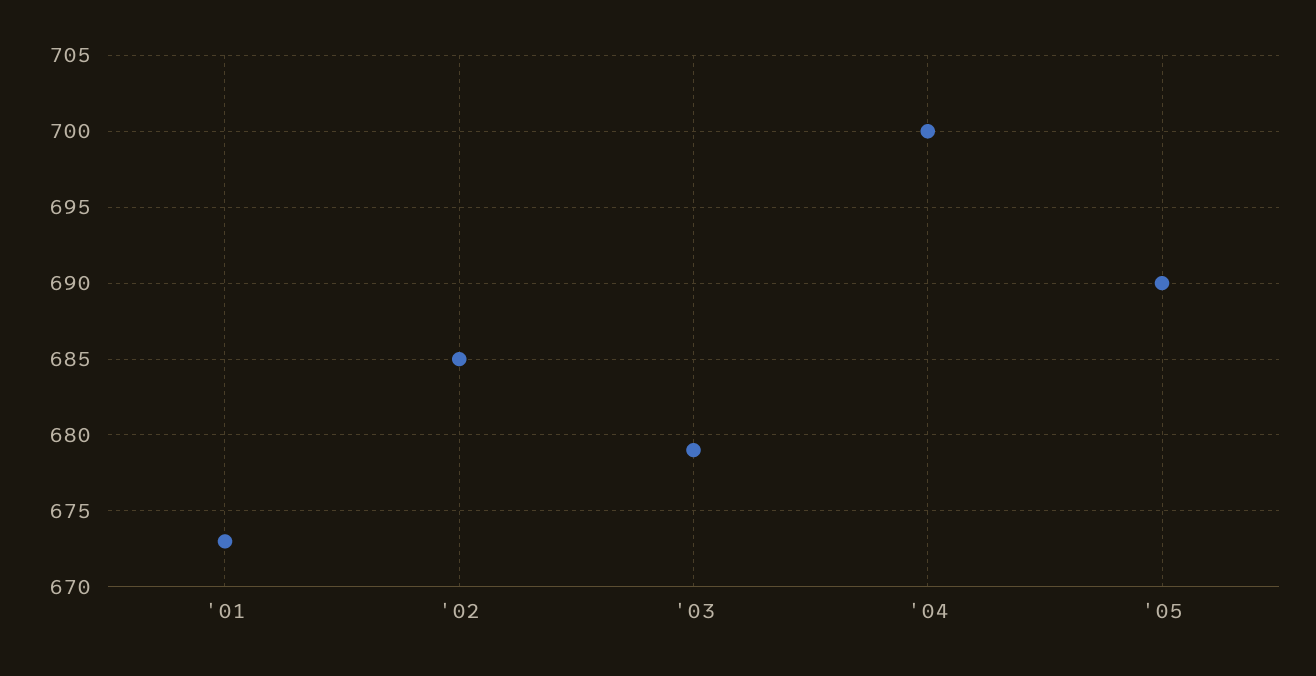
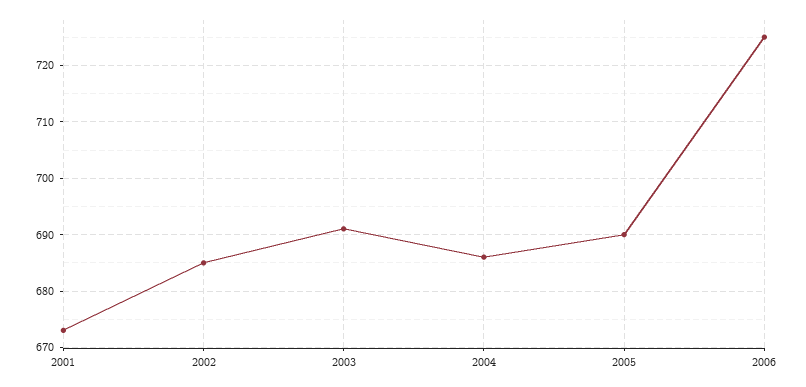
'03: 679 -> 690
'04: 700 -> 685
2006: none -> 725

